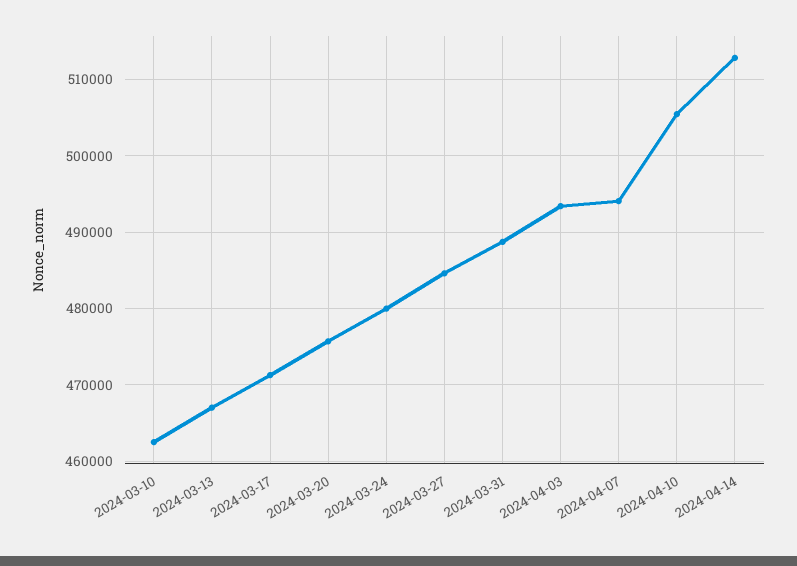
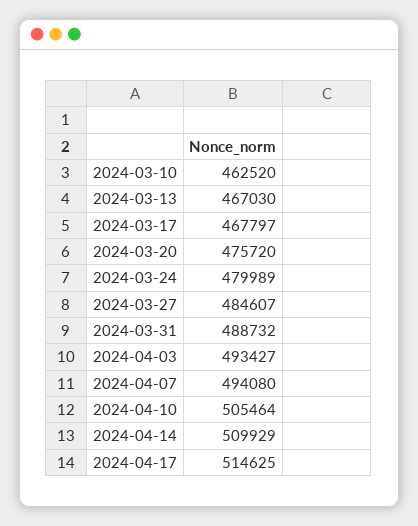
2024-03-17: 471000 -> 467797
2024-04-14: 513000 -> 509929
2024-04-17: none -> 514625

